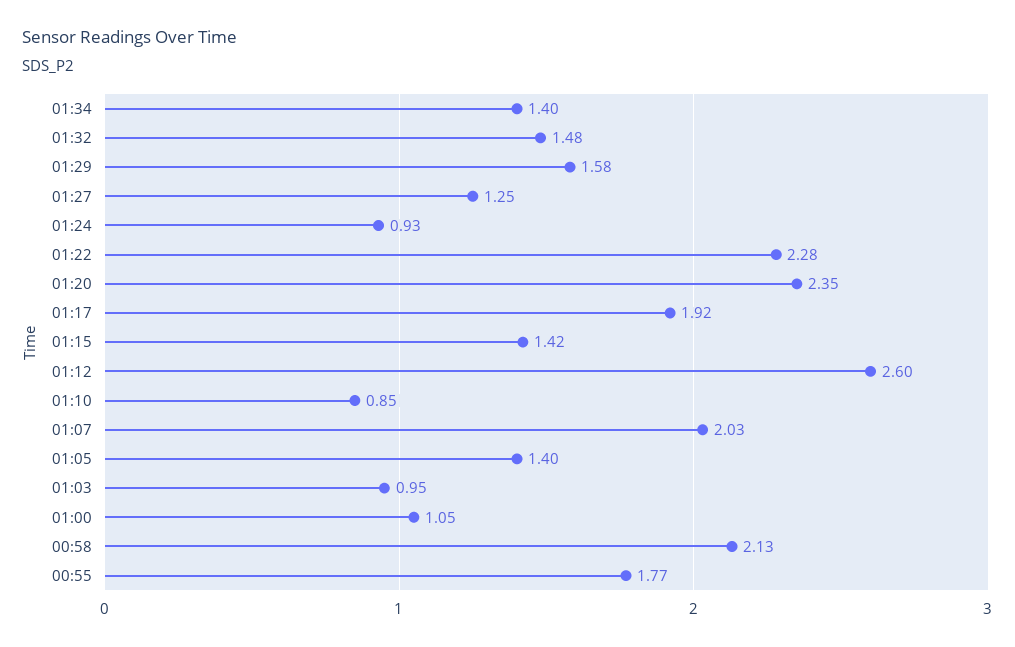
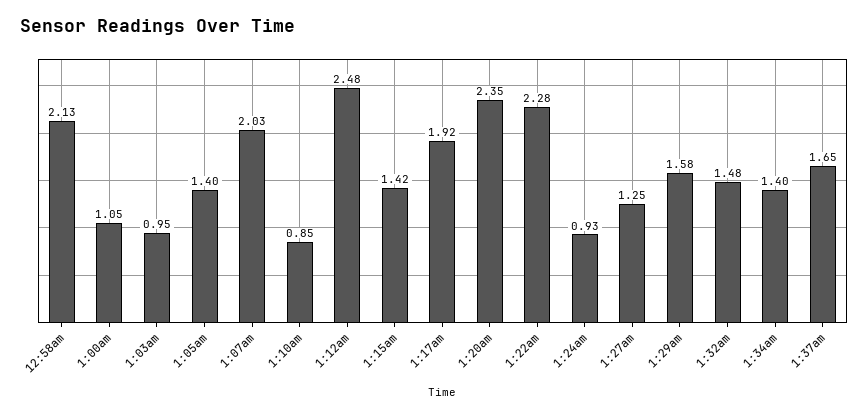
01:12: 2.6 -> 2.48
00:55: 1.77 -> none
1:37am: none -> 1.65

